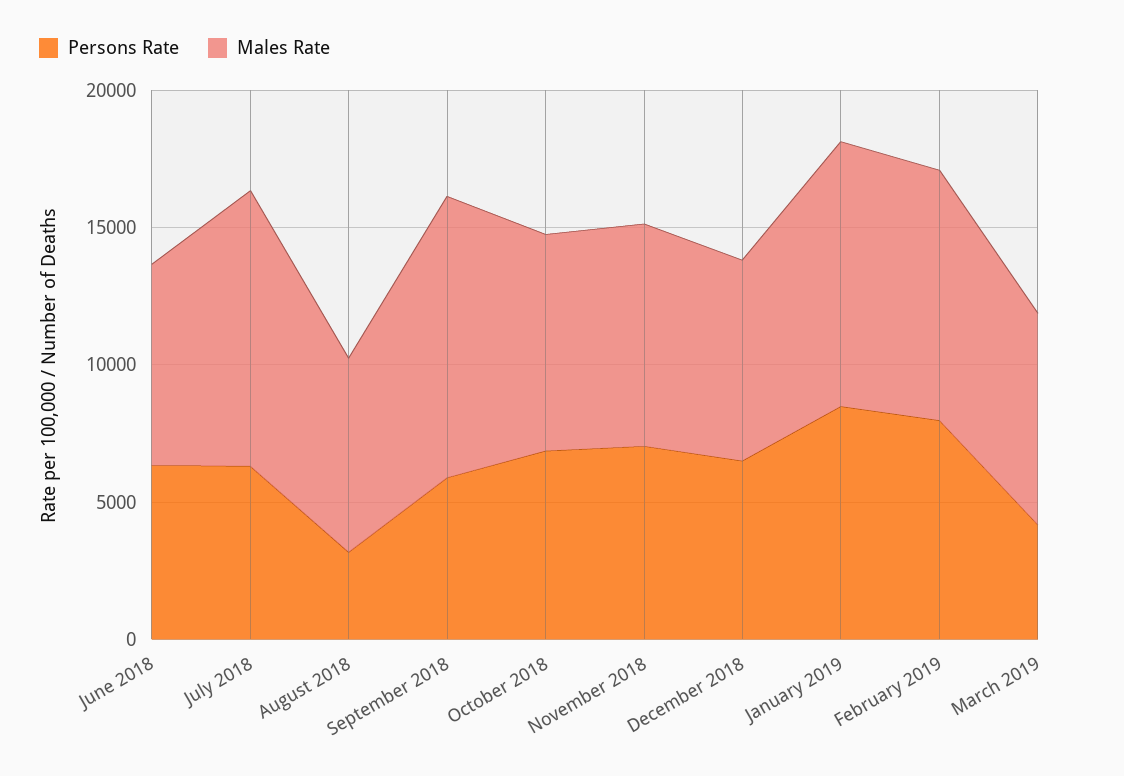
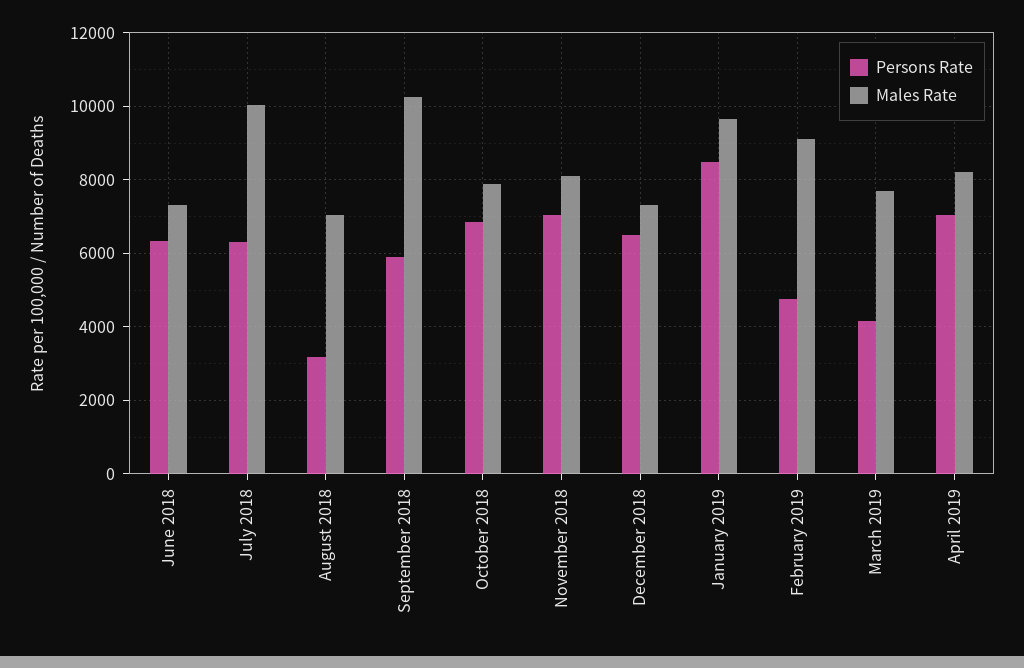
Persons Rate, February 2019: 8000 -> 4800
Persons Rate, April 2019: none -> 7000
Males Rate, April 2019: none -> 8200

